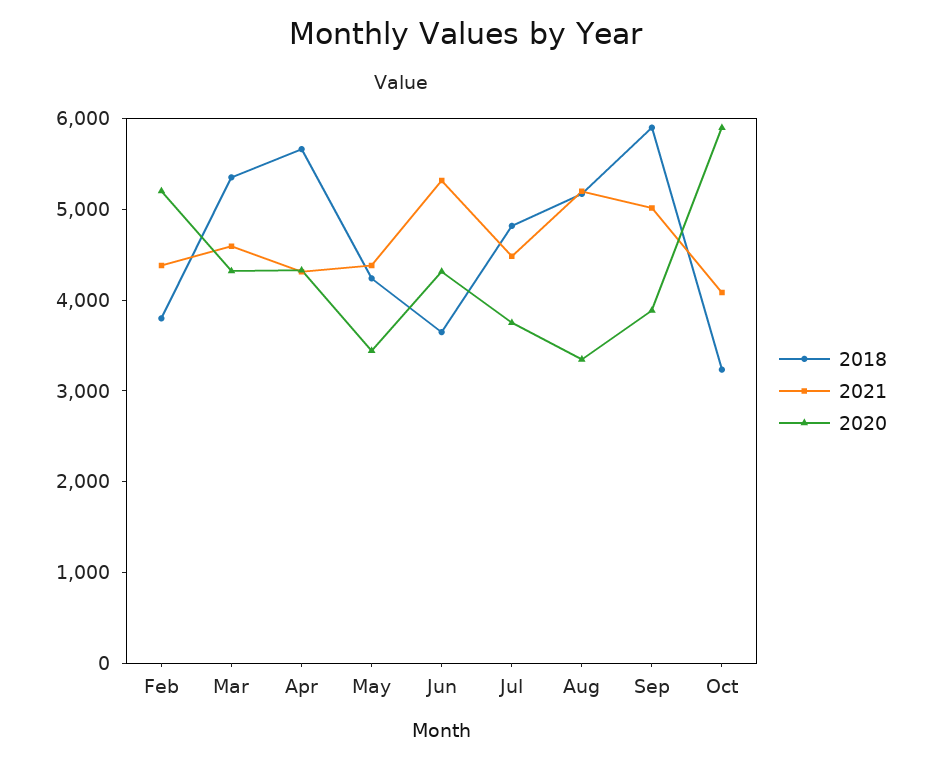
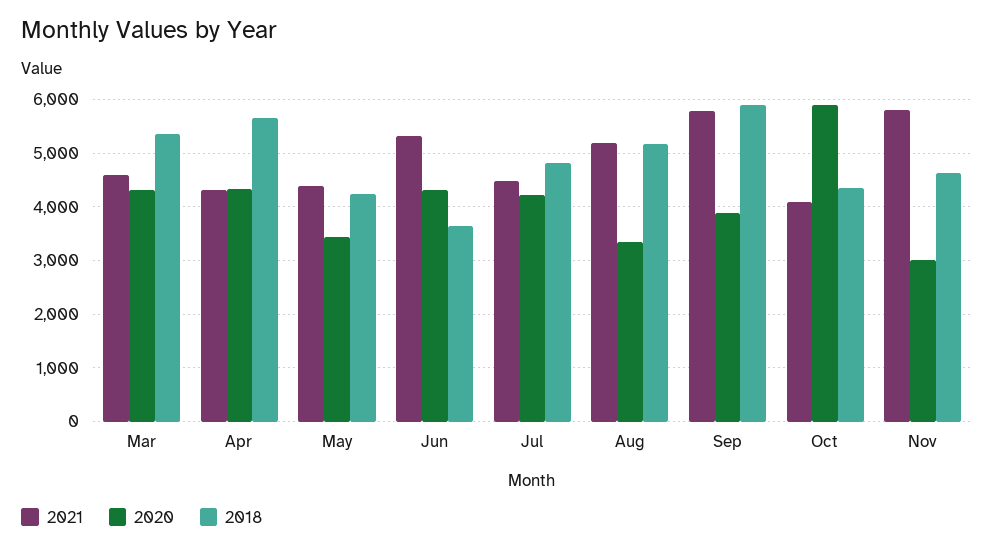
2018, Feb: 3800 -> none
2021, Feb: 4400 -> none
2020, Feb: 5200 -> none
2020, Jul: 3800 -> 4200
2021, Sep: 5000 -> 5800
2018, Oct: 3200 -> 4400
2021, Nov: none -> 5800
2020, Nov: none -> 3000
2018, Nov: none -> 4600

